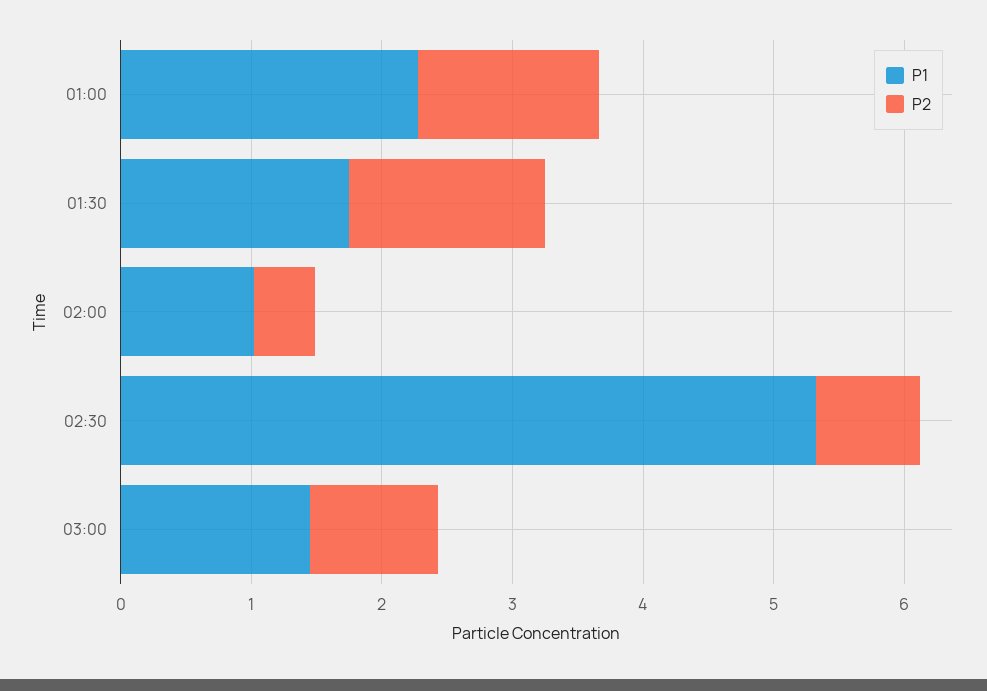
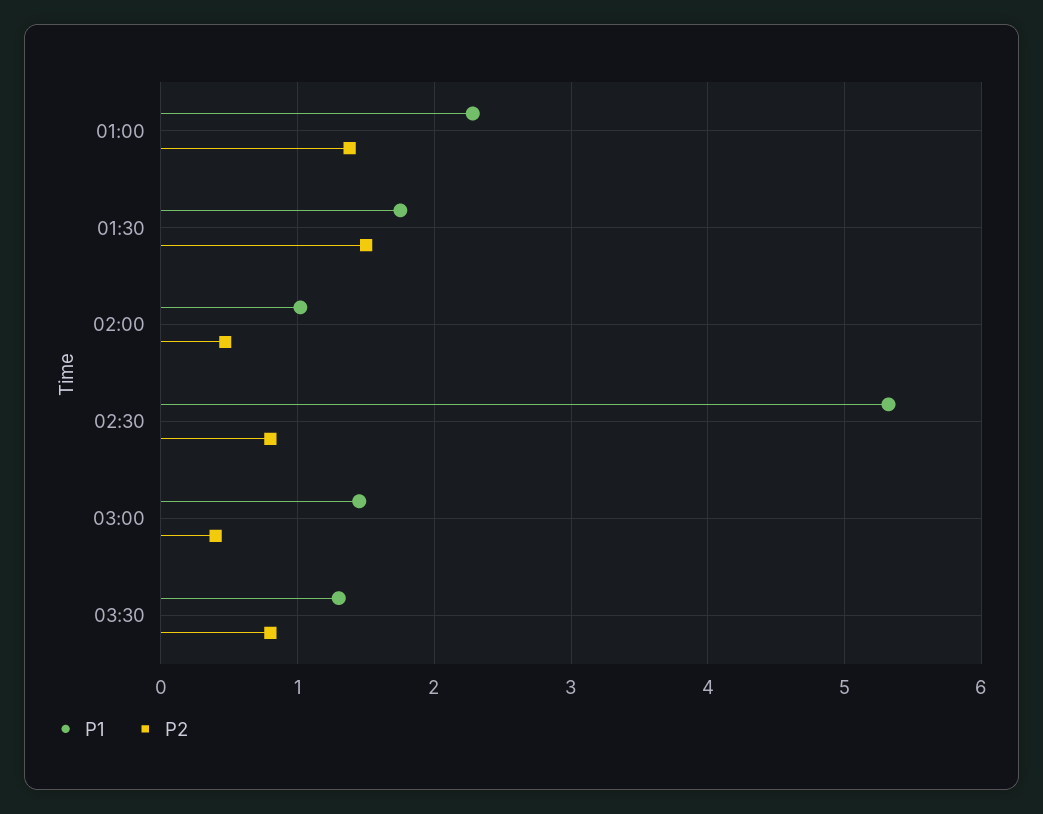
P2, 03:00: 1 -> 0.4
P1, 03:30: none -> 1.3
P2, 03:30: none -> 0.8

